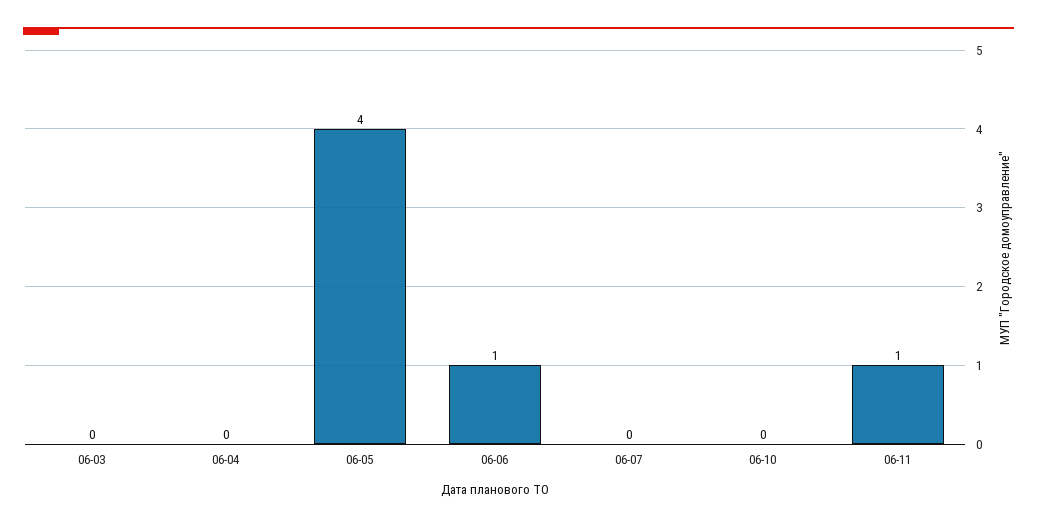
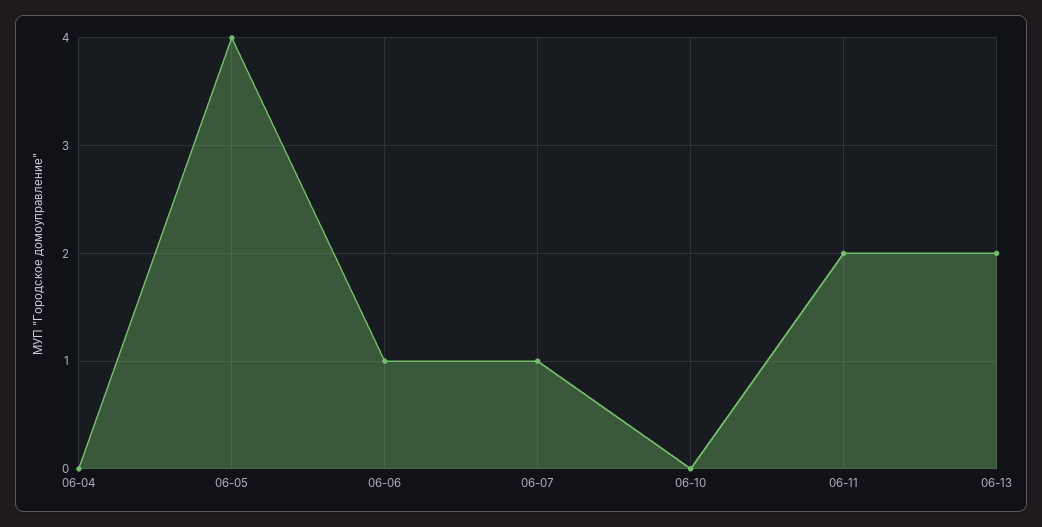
06-03: 0 -> none
06-07: 0 -> 1
06-11: 1 -> 2
06-13: none -> 2

